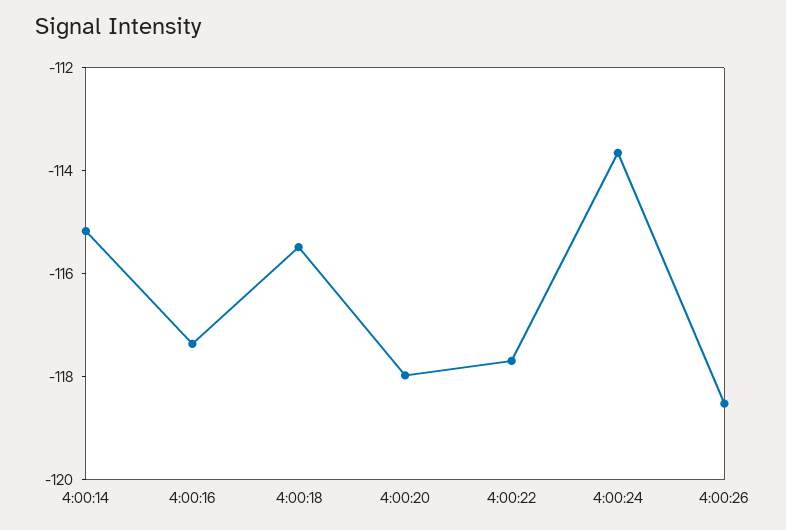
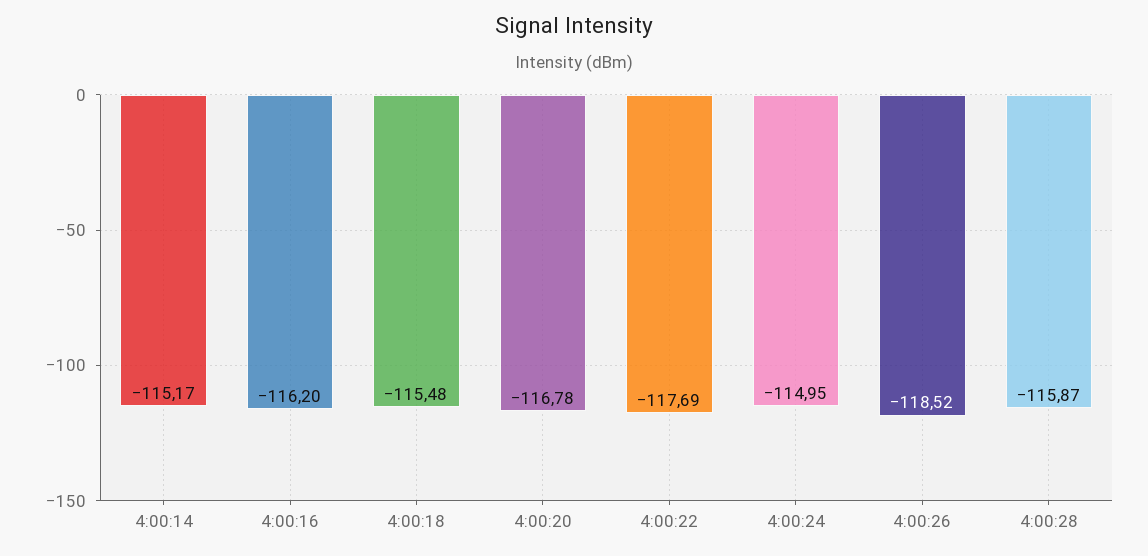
4:00:16: -117.5 -> -116.2
4:00:20: -118 -> -116.78
4:00:24: -113.5 -> -114.95
4:00:28: none -> -115.87

